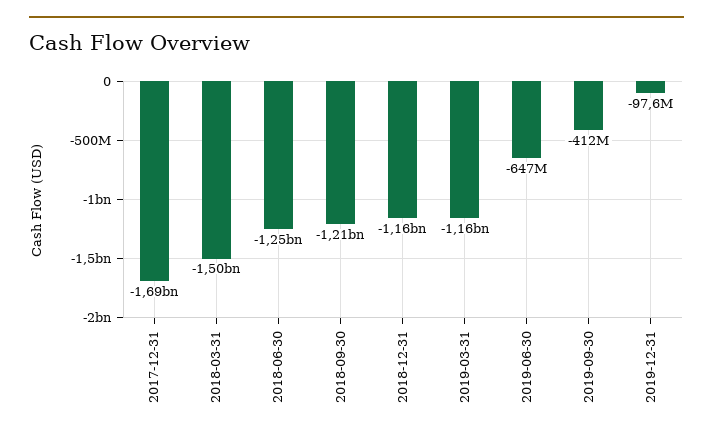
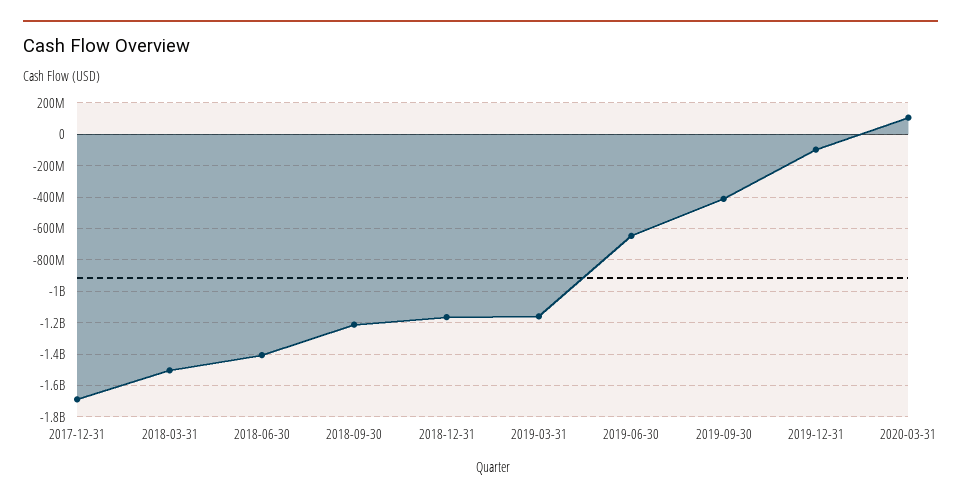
2018-06-30: -1250000000 -> -1400000000
2020-03-31: none -> 100000000

